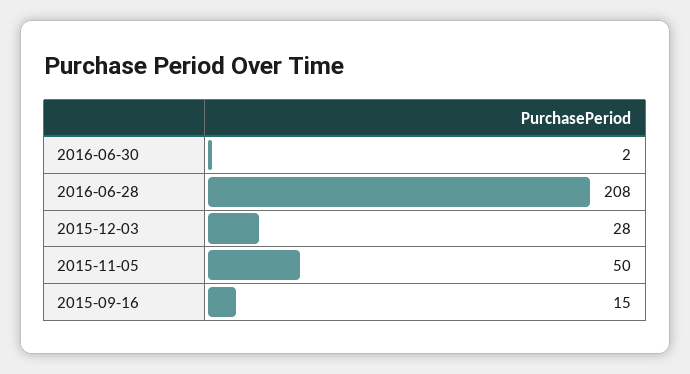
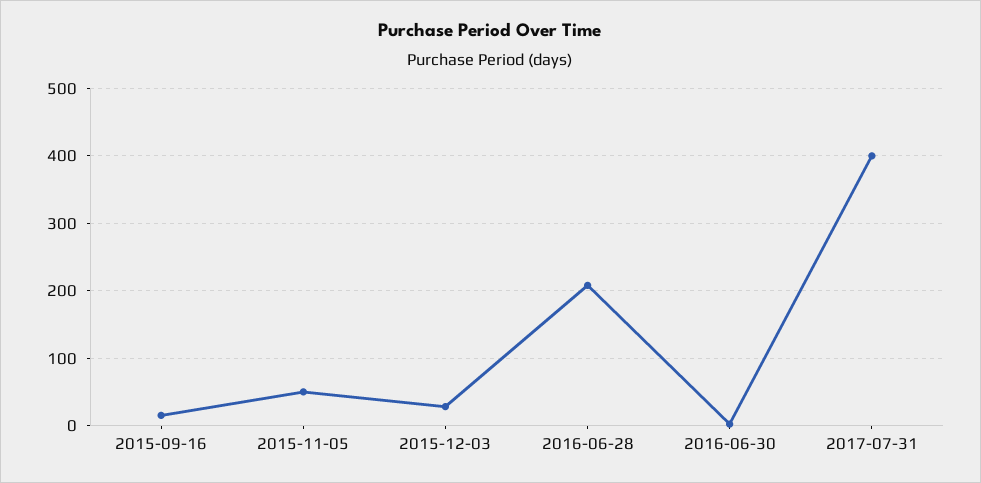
2017-07-31: none -> 400

